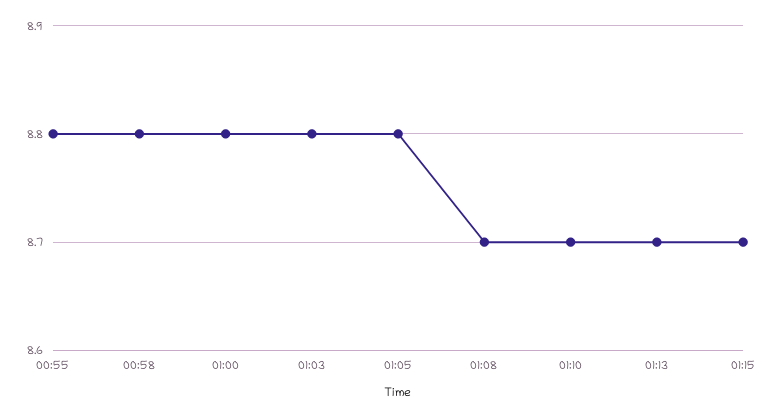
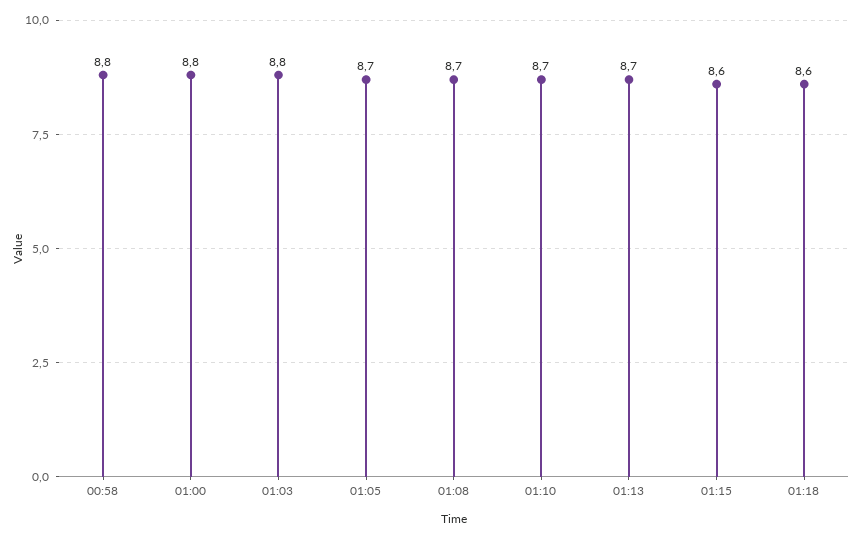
00:55: 8.8 -> none
01:05: 8.8 -> 8.7
01:15: 8.7 -> 8.6
01:18: none -> 8.6

